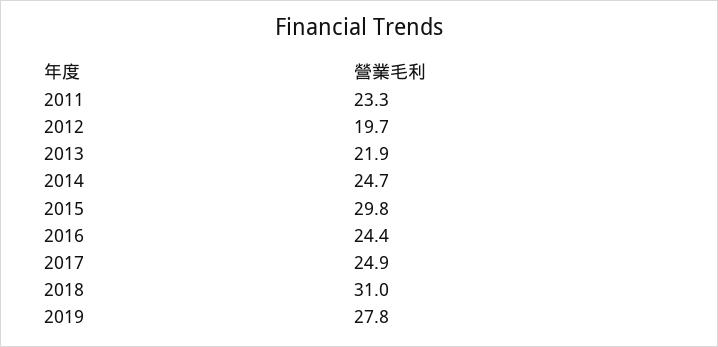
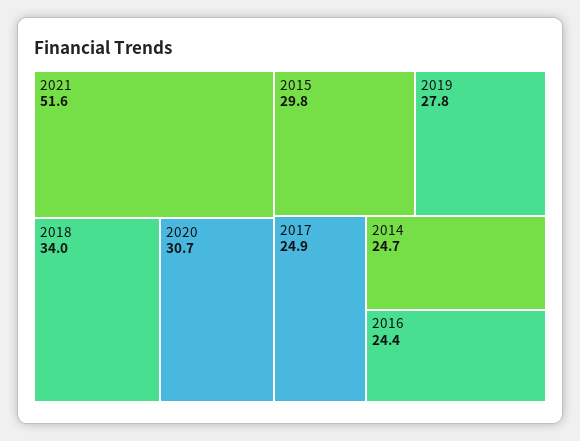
2011: 23.3 -> none
2012: 19.7 -> none
2013: 21.9 -> none
2018: 31 -> 34
2021: none -> 51.6
2020: none -> 30.7

